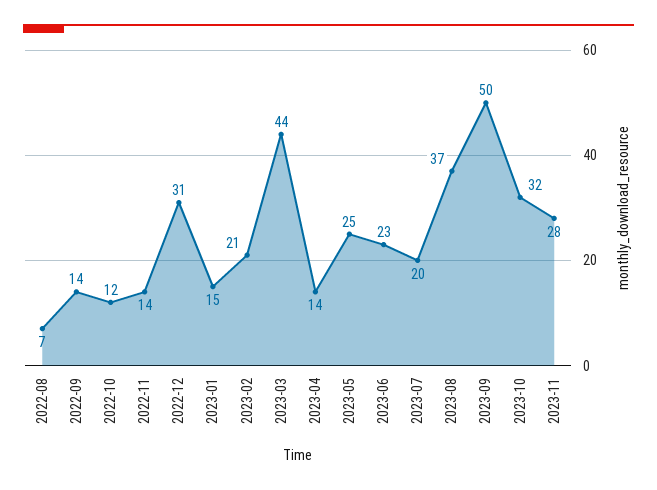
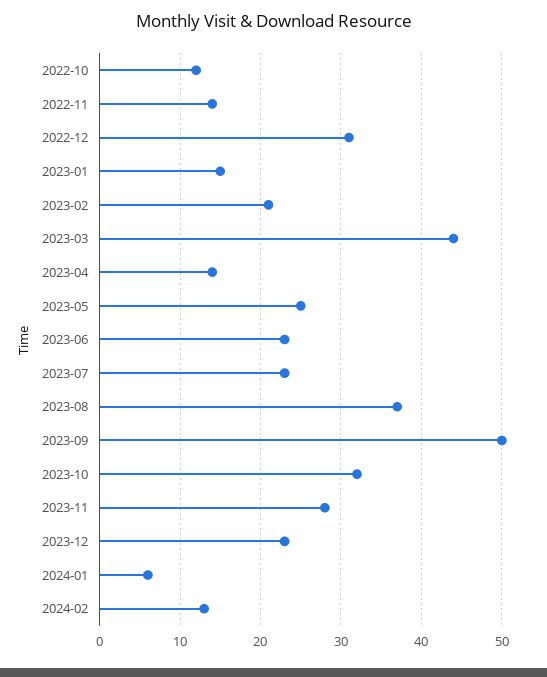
2022-08: 7 -> none
2022-09: 14 -> none
2023-07: 20 -> 23
2023-12: none -> 23
2024-01: none -> 6
2024-02: none -> 13

